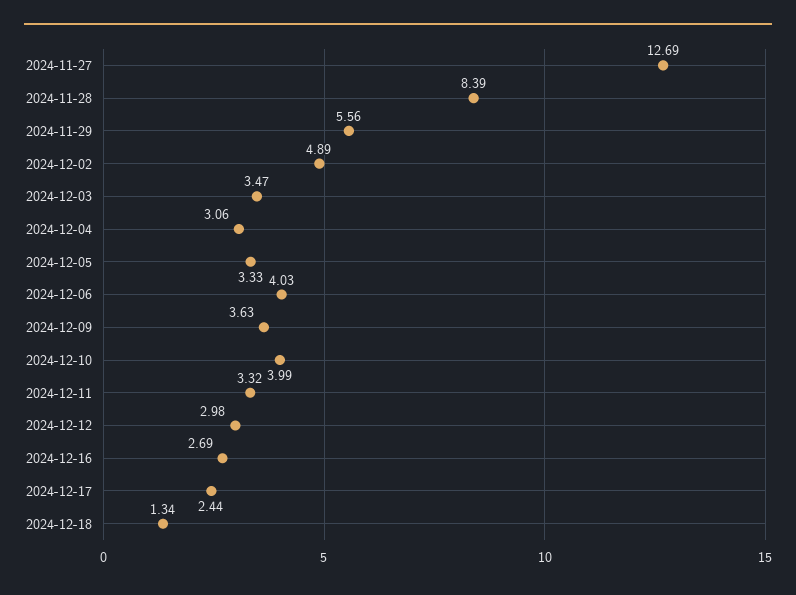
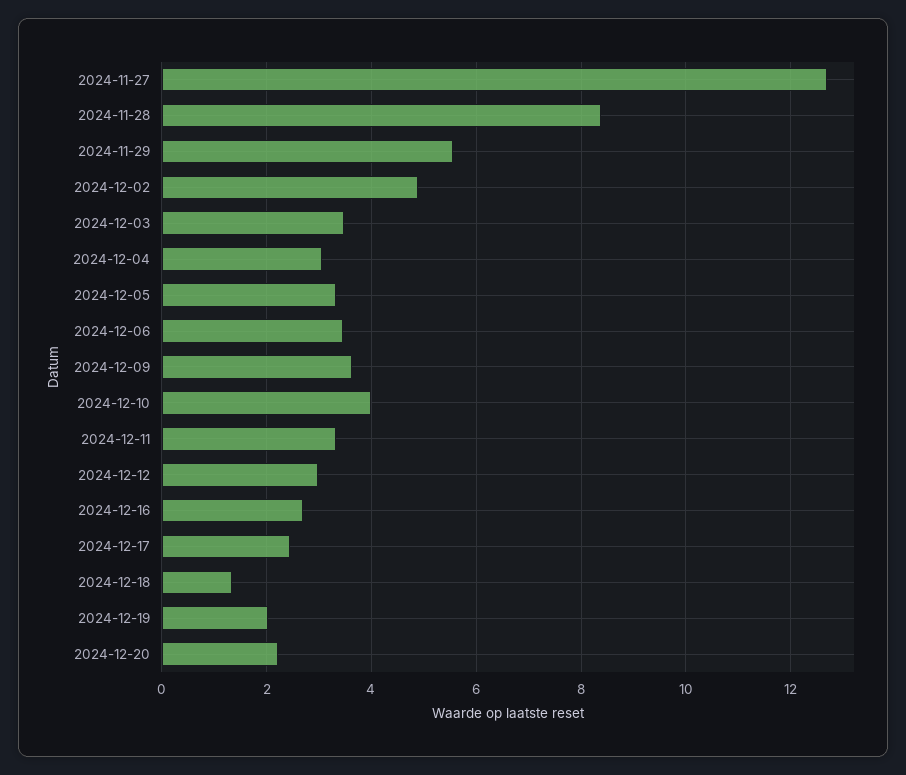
2024-12-06: 4.03 -> 3.4
2024-12-19: none -> 2
2024-12-20: none -> 2.2

